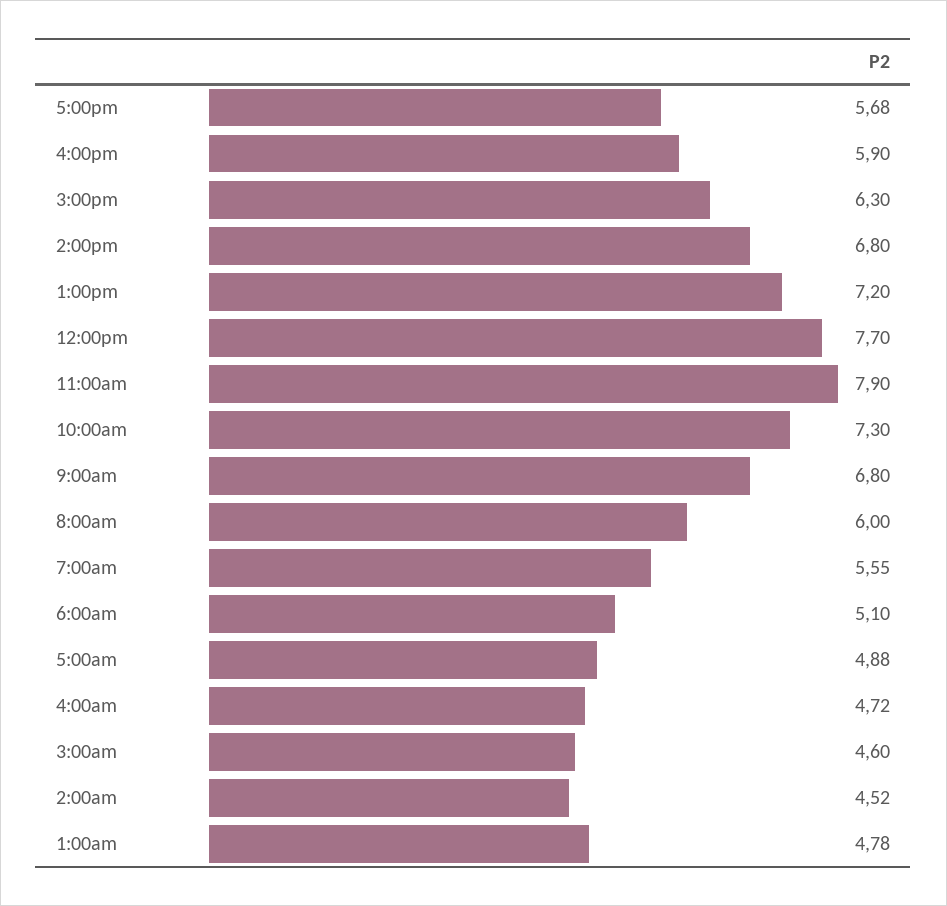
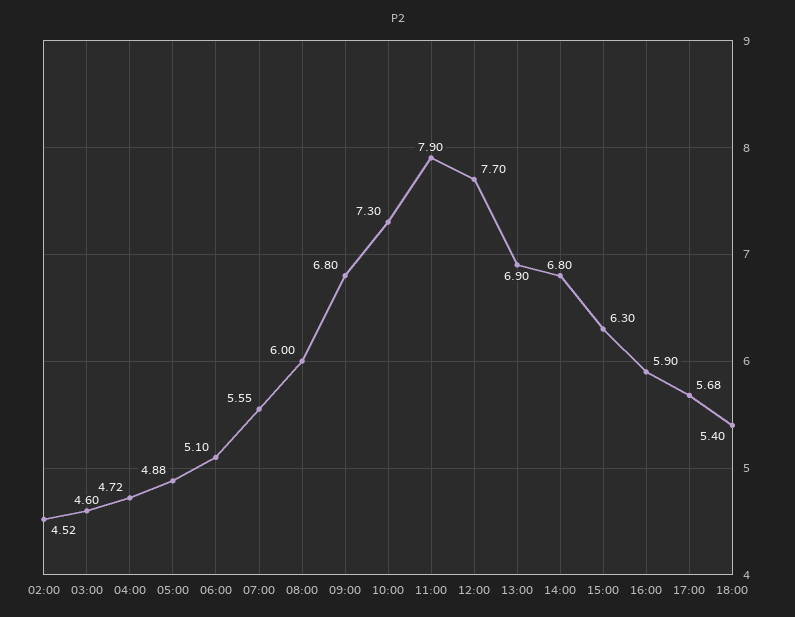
1:00pm: 7.2 -> 6.9
1:00am: 4.78 -> none
18:00: none -> 5.4

